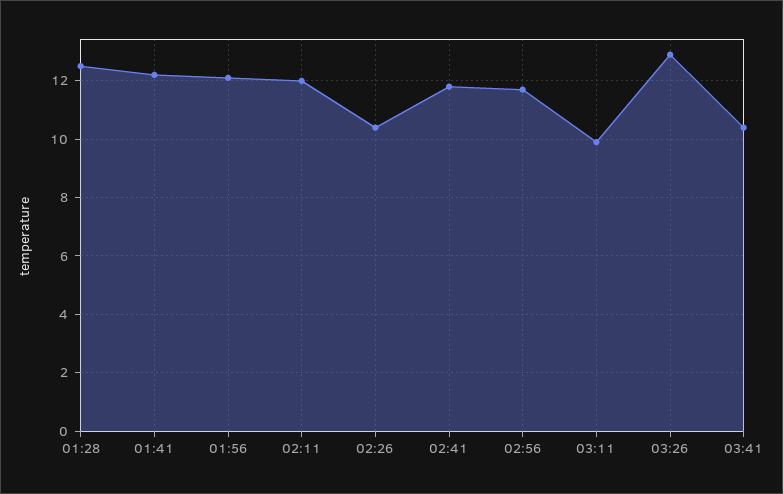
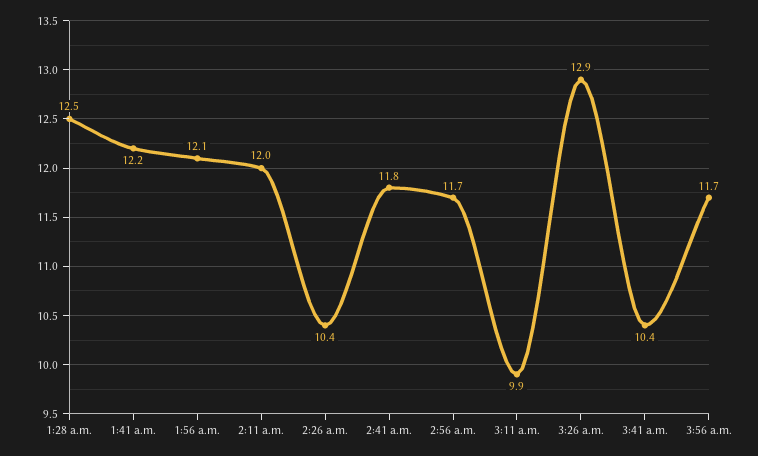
3:56 a.m.: none -> 11.7

